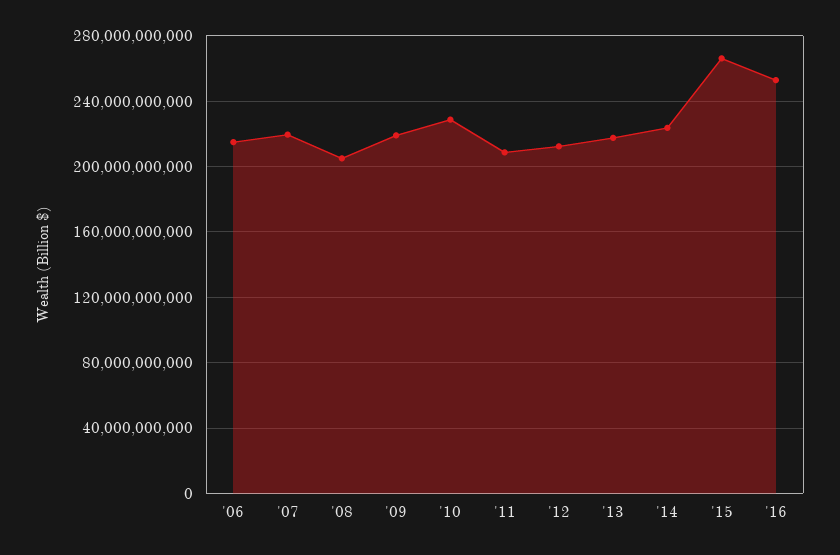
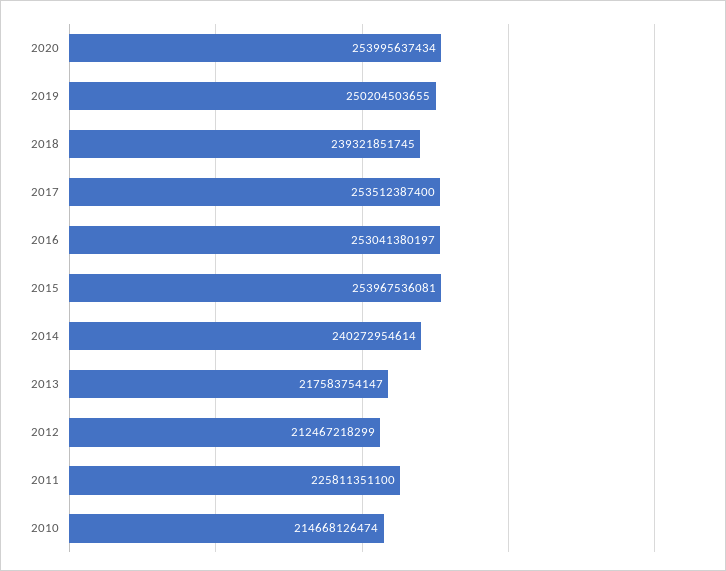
'06: 215000000000 -> none
'07: 220000000000 -> none
'08: 205000000000 -> none
'09: 220000000000 -> none
'10: 230000000000 -> 214668126474
'11: 210000000000 -> 225811351100
'14: 225000000000 -> 240272954614
'15: 265000000000 -> 253967536081
2020: none -> 253995637434
2019: none -> 250204503655
2018: none -> 239321851745
2017: none -> 253512387400

